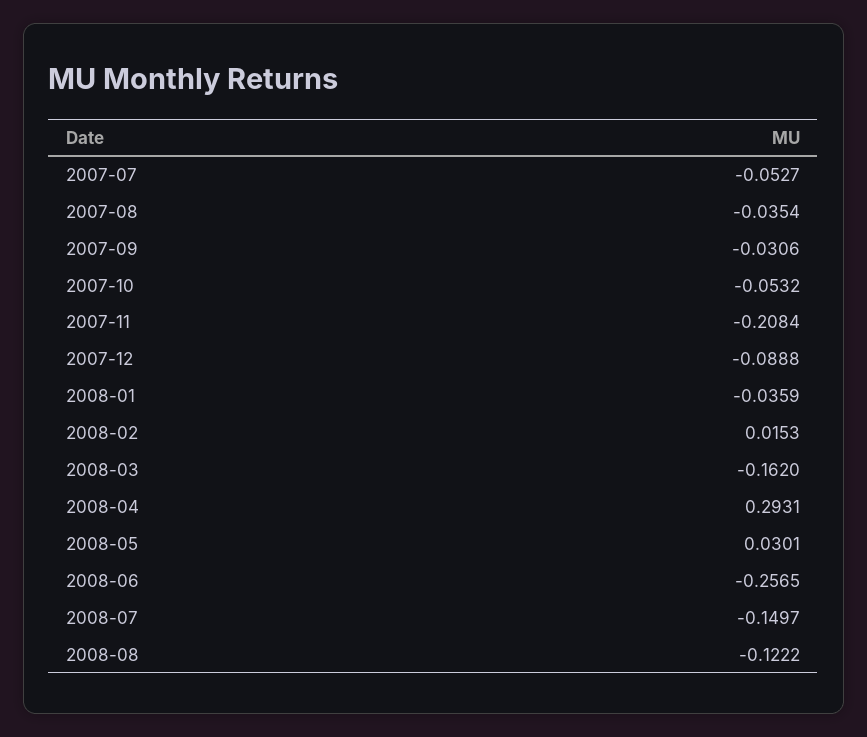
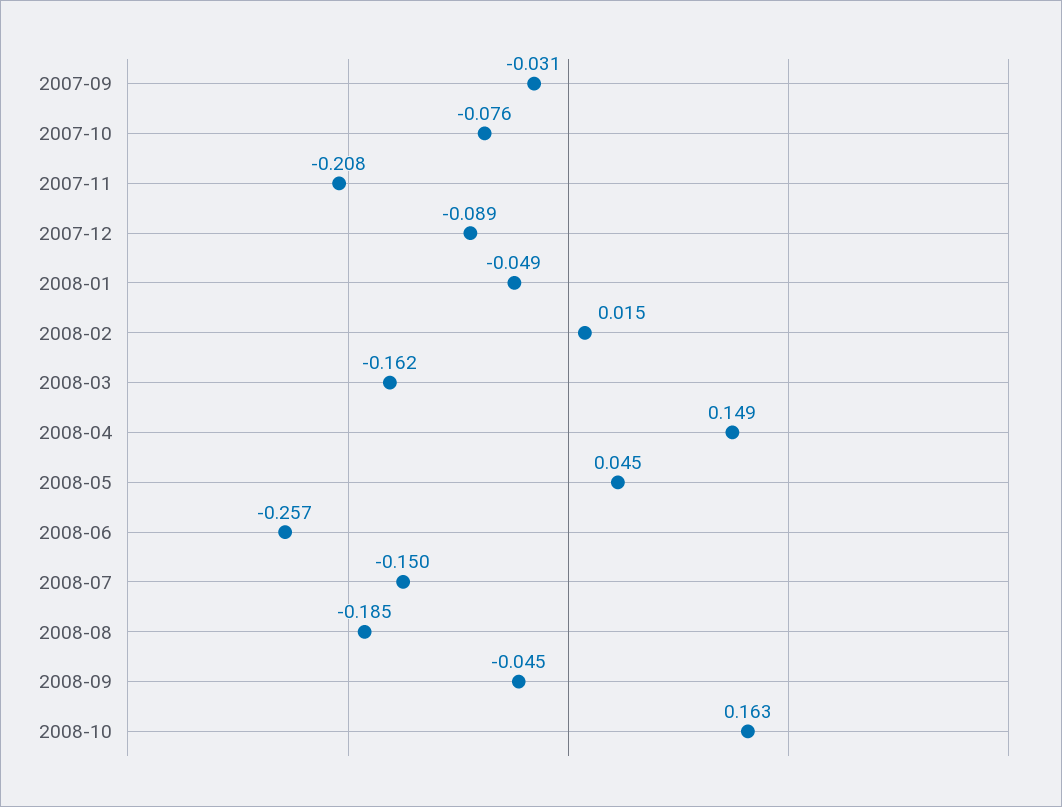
2007-07: -0.0527 -> none
2007-08: -0.0354 -> none
2007-10: -0.0532 -> -0.076
2008-01: -0.0359 -> -0.049
2008-04: 0.2931 -> 0.149
2008-05: 0.0301 -> 0.045
2008-08: -0.1222 -> -0.185
2008-09: none -> -0.045
2008-10: none -> 0.163

